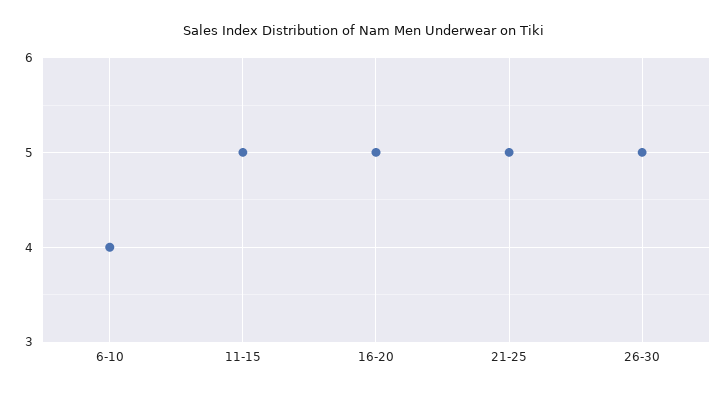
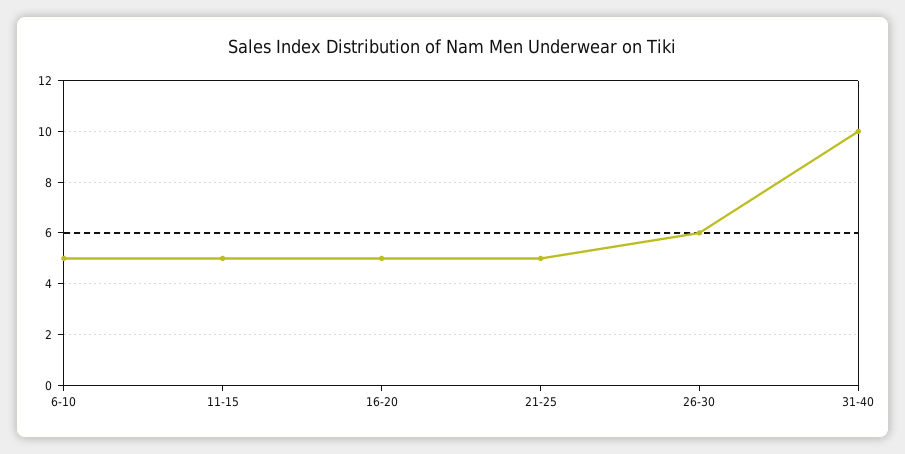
6-10: 4 -> 5
26-30: 5 -> 6
31-40: none -> 10

